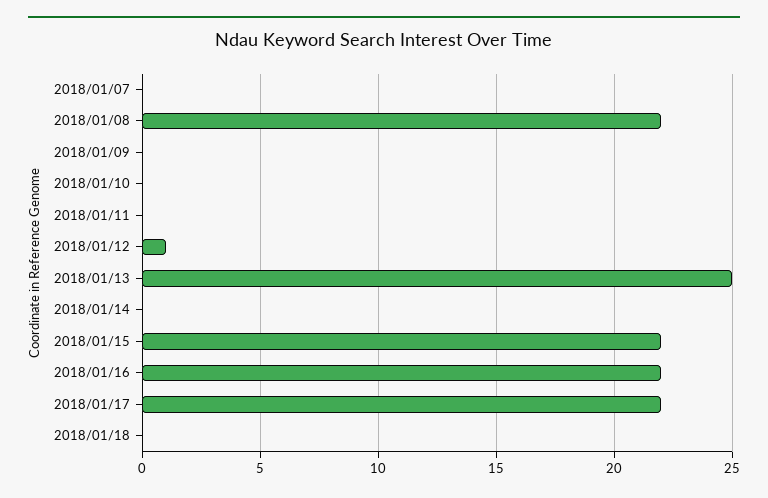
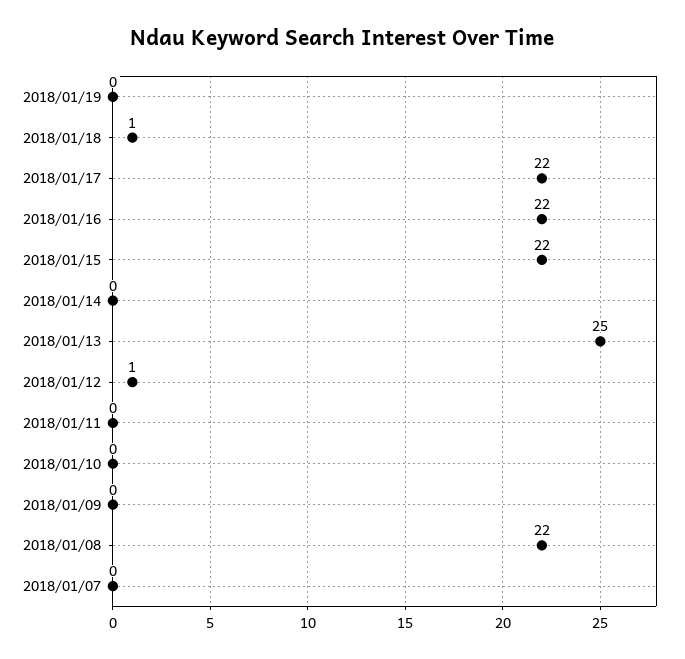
2018/01/18: 0 -> 1
2018/01/19: none -> 0

